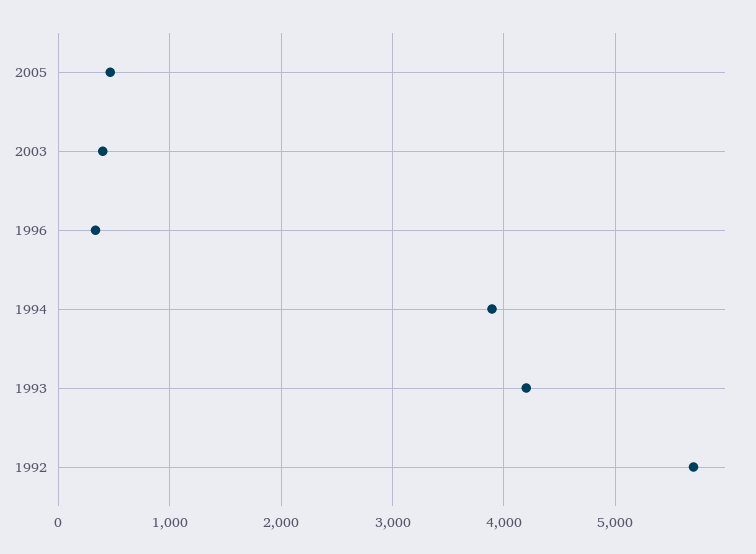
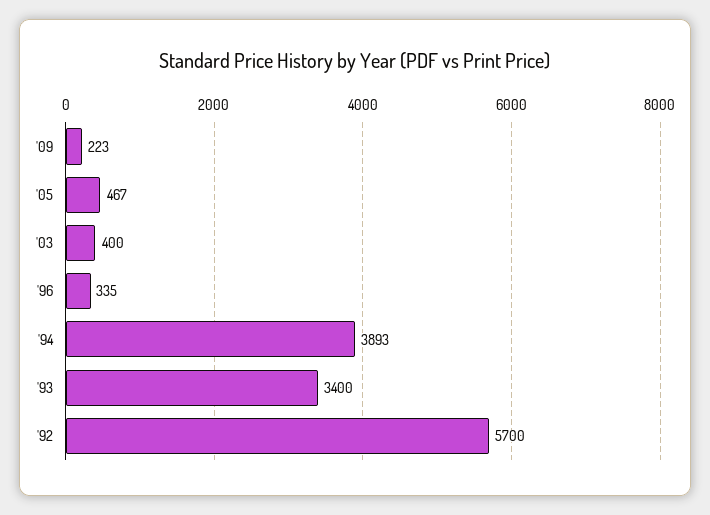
1993: 4200 -> 3400
'09: none -> 223

